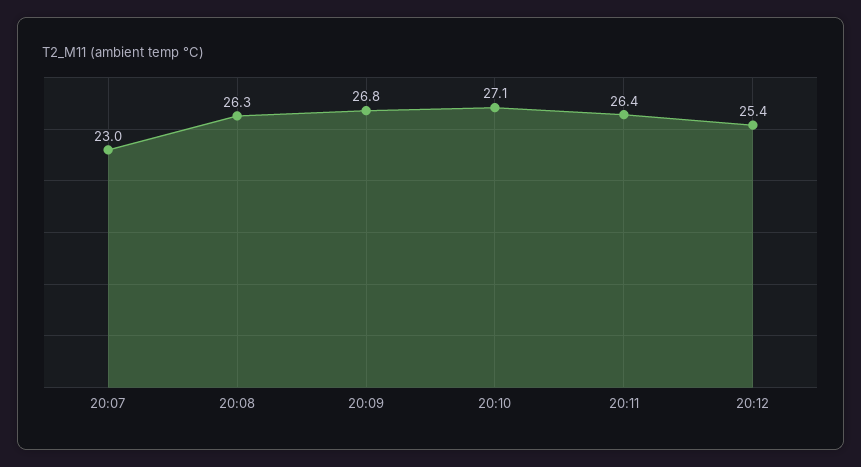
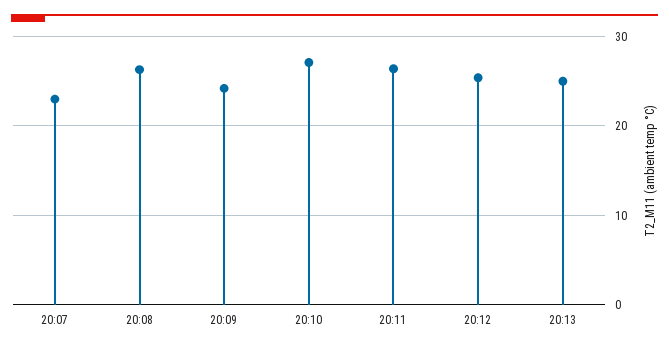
20:09: 26.8 -> 24
20:13: none -> 25

